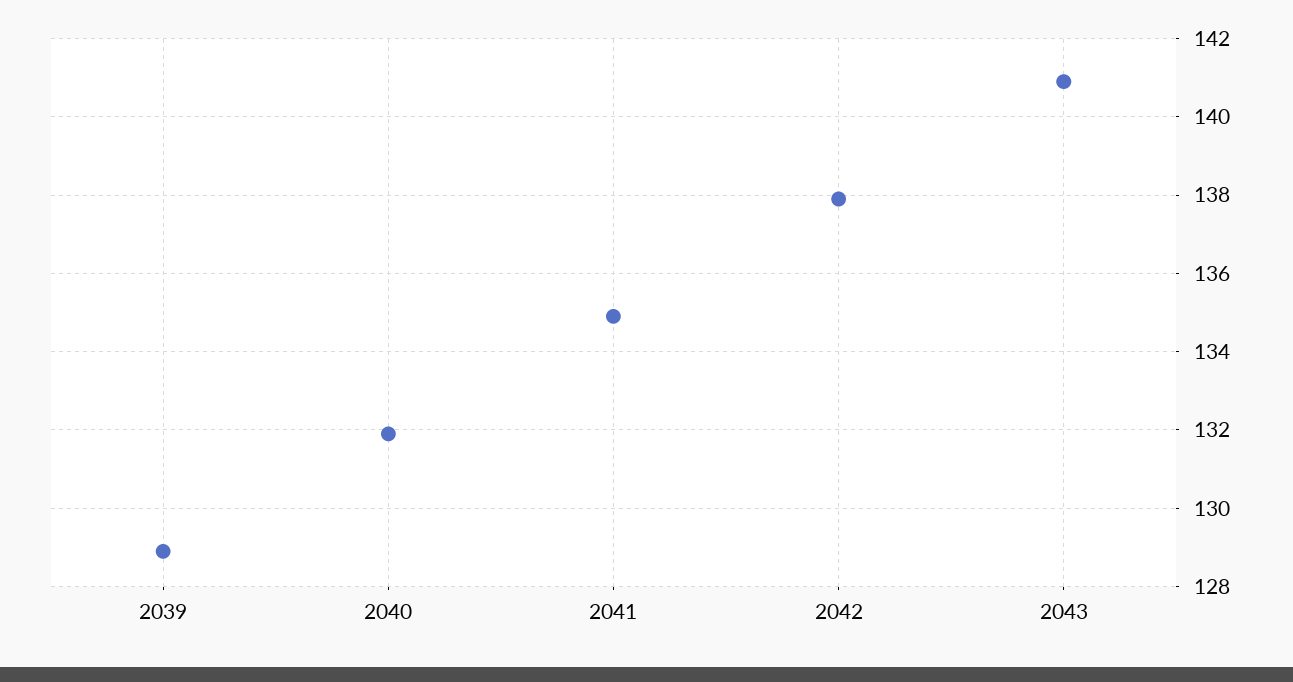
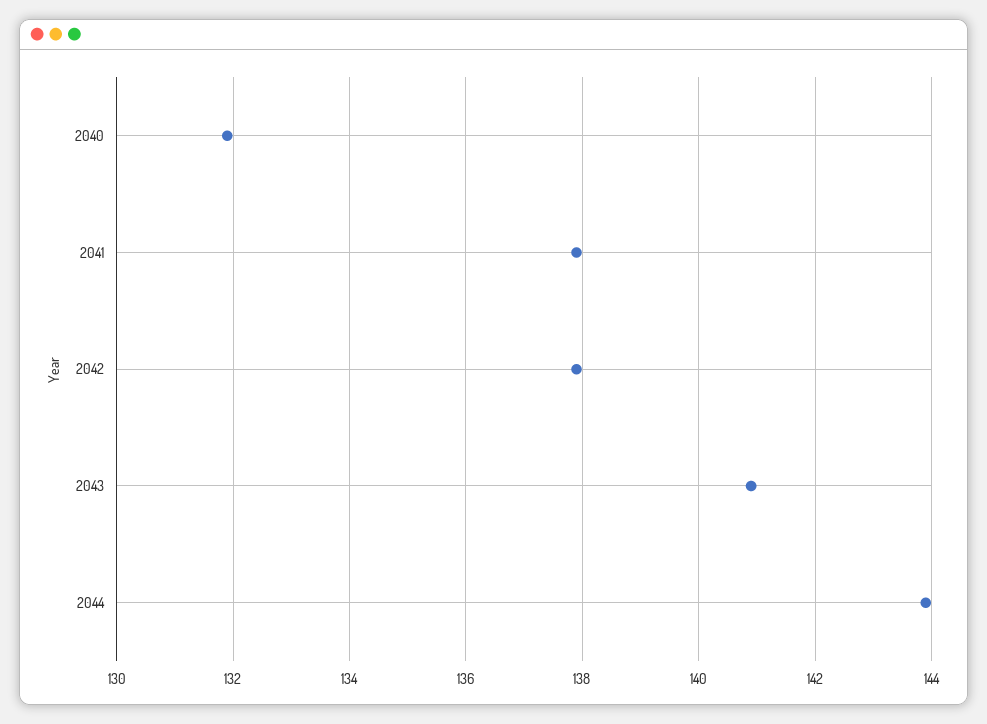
2039: 129 -> none
2041: 135 -> 138
2044: none -> 144

